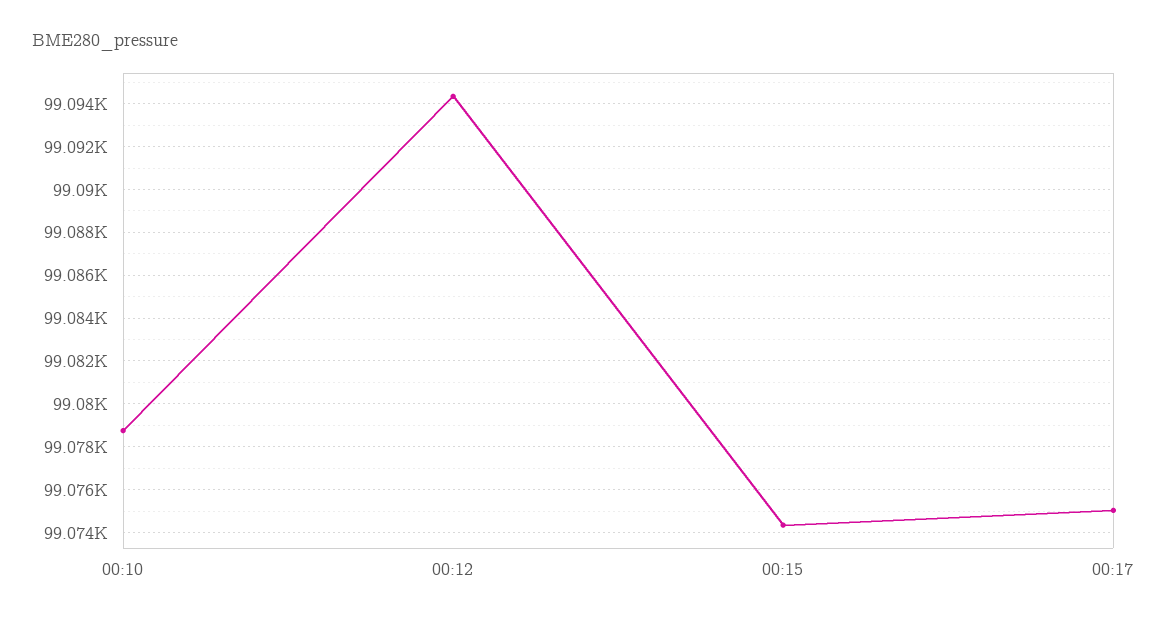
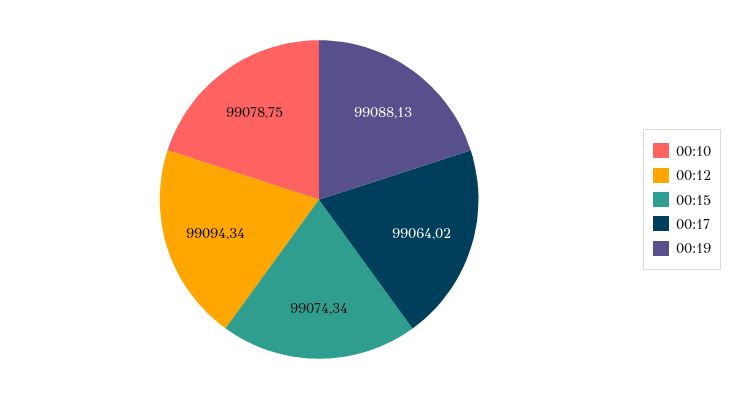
00:17: 99075 -> 99064.02
00:19: none -> 99088.13

